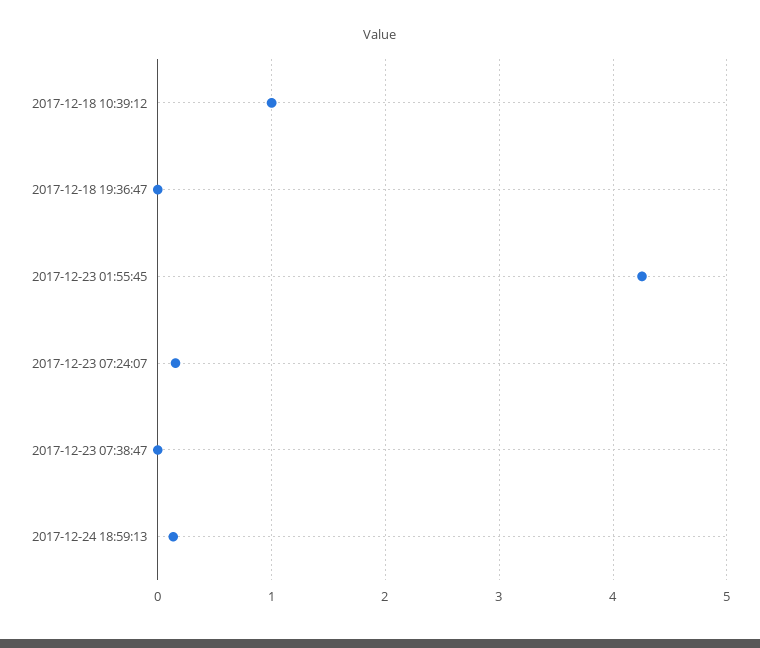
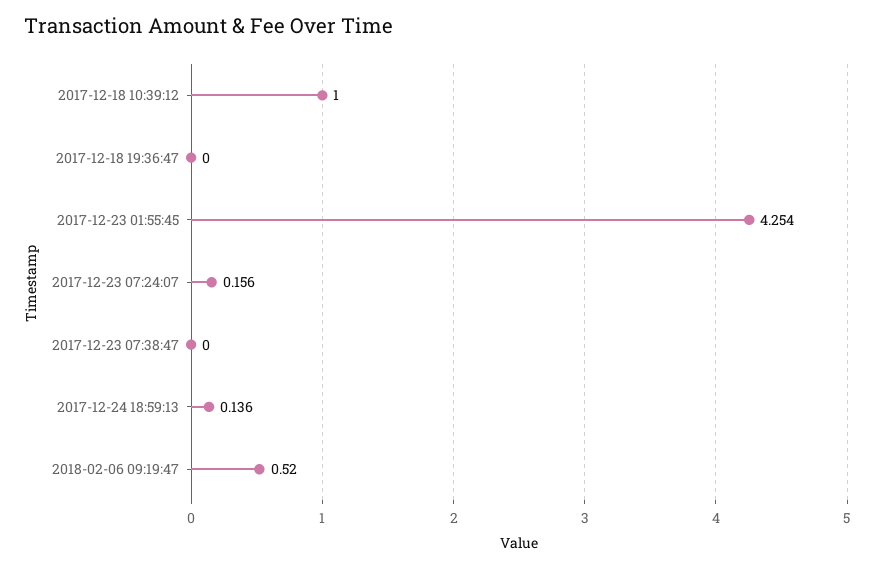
2018-02-06 09:19:47: none -> 0.52

